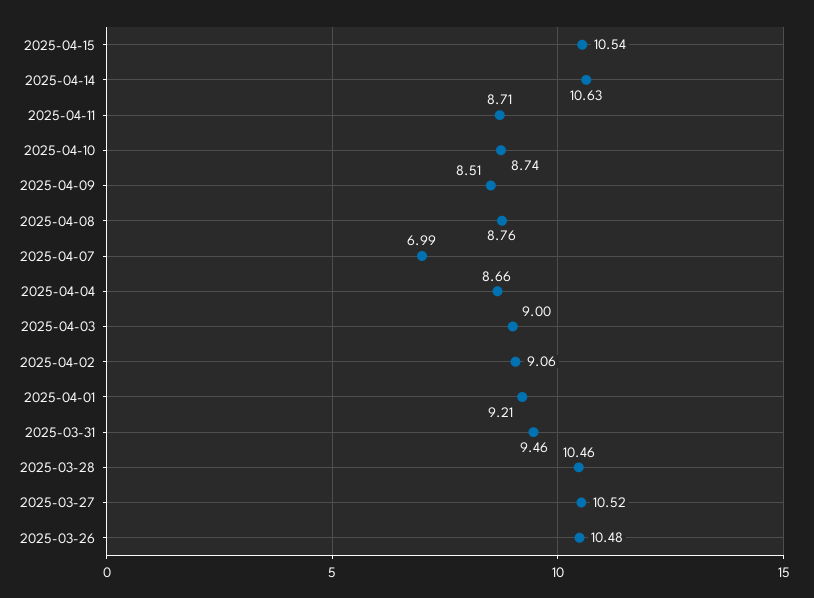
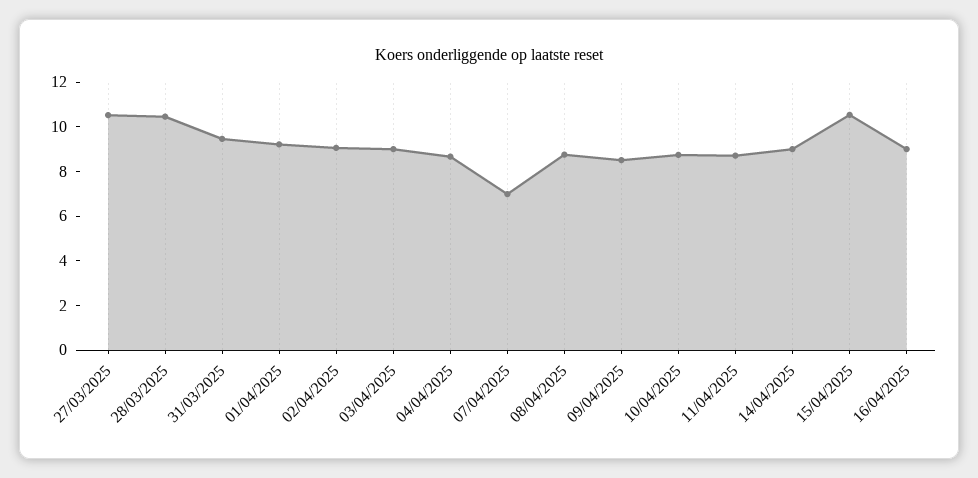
2025-04-14: 10.63 -> 9
2025-03-26: 10.48 -> none
16/04/2025: none -> 9

